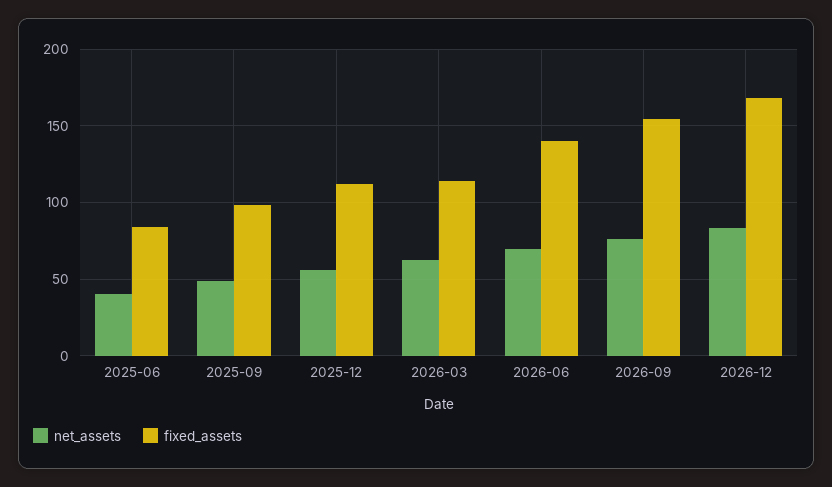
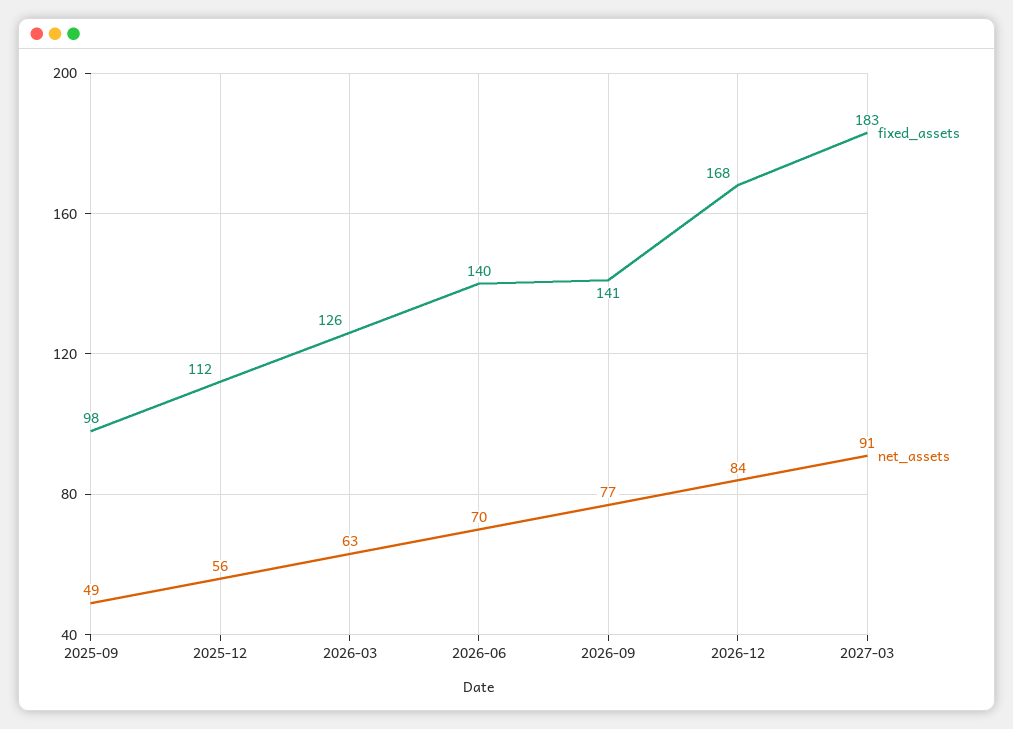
net_assets, 2025-06: 40 -> none
fixed_assets, 2025-06: 85 -> none
fixed_assets, 2026-03: 115 -> 126
fixed_assets, 2026-09: 155 -> 141
fixed_assets, 2027-03: none -> 183
net_assets, 2027-03: none -> 91

